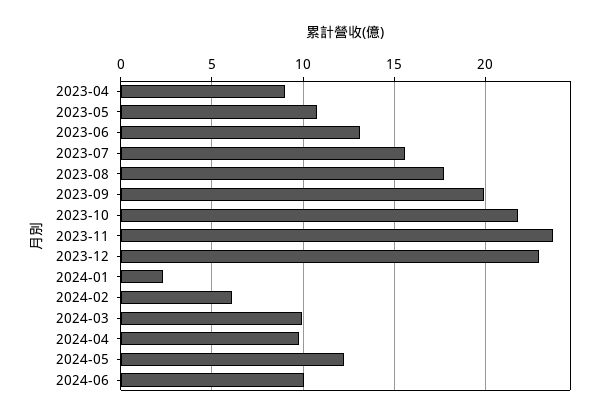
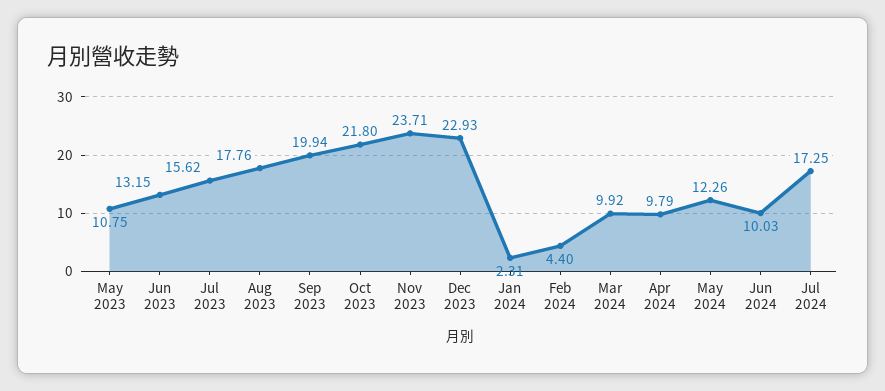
2023-04: 9 -> none
2024-02: 6 -> 4.4
Jul 2024: none -> 17.25

